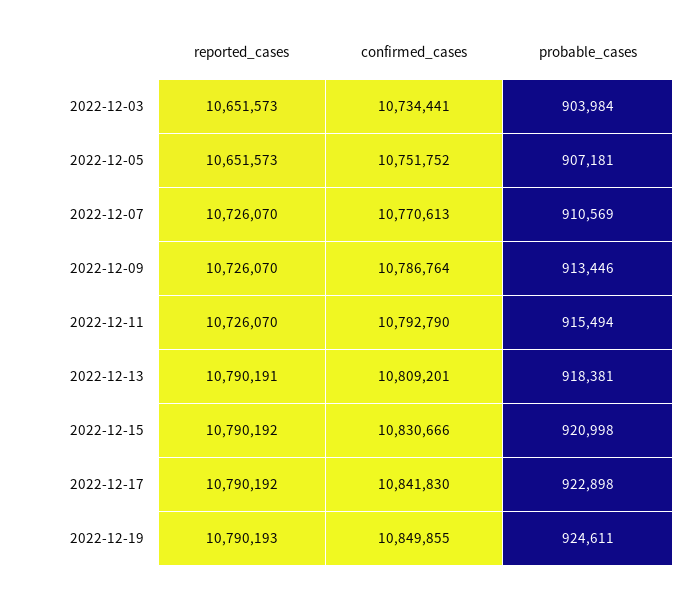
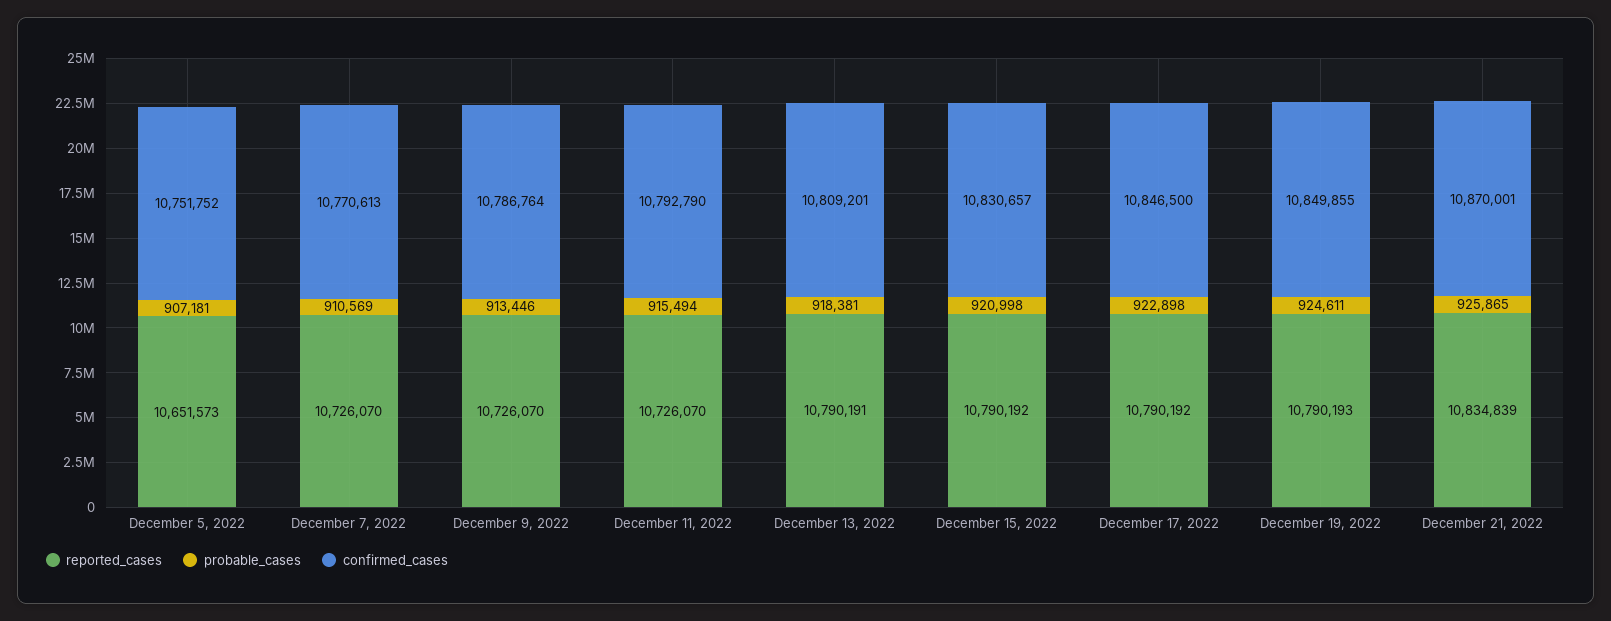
reported_cases, 2022-12-03: 10651573 -> none
confirmed_cases, 2022-12-03: 10734441 -> none
probable_cases, 2022-12-03: 903984 -> none
confirmed_cases, 2022-12-15: 10830666 -> 10830657
confirmed_cases, 2022-12-17: 10841830 -> 10846500
reported_cases, December 21, 2022: none -> 10834839
probable_cases, December 21, 2022: none -> 925865
confirmed_cases, December 21, 2022: none -> 10870001

